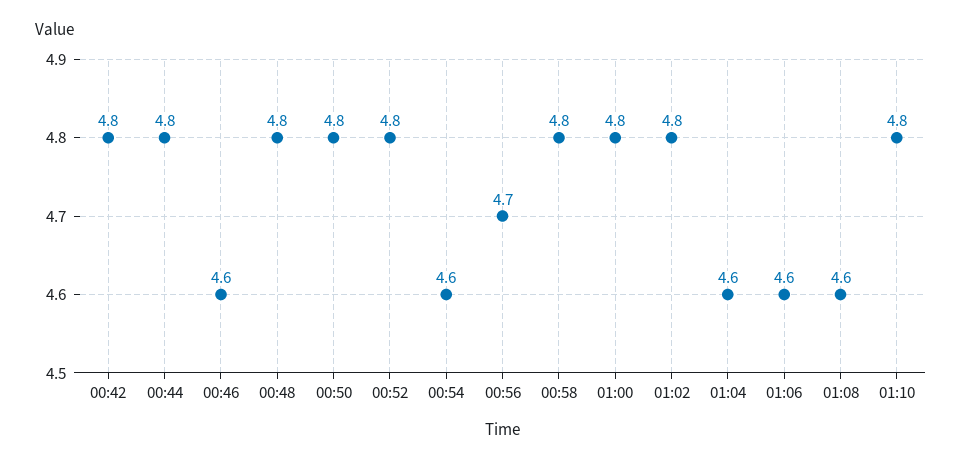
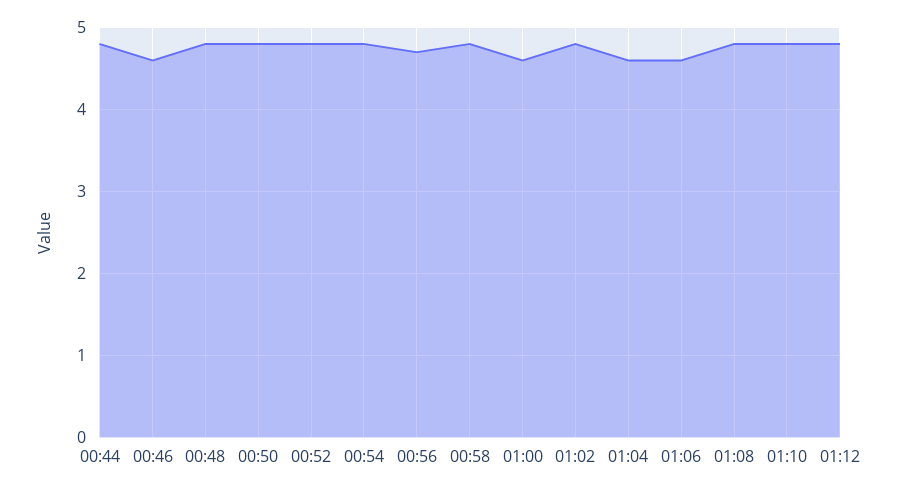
00:42: 4.8 -> none
00:54: 4.6 -> 4.8
01:00: 4.8 -> 4.6
01:08: 4.6 -> 4.8
01:12: none -> 4.8

